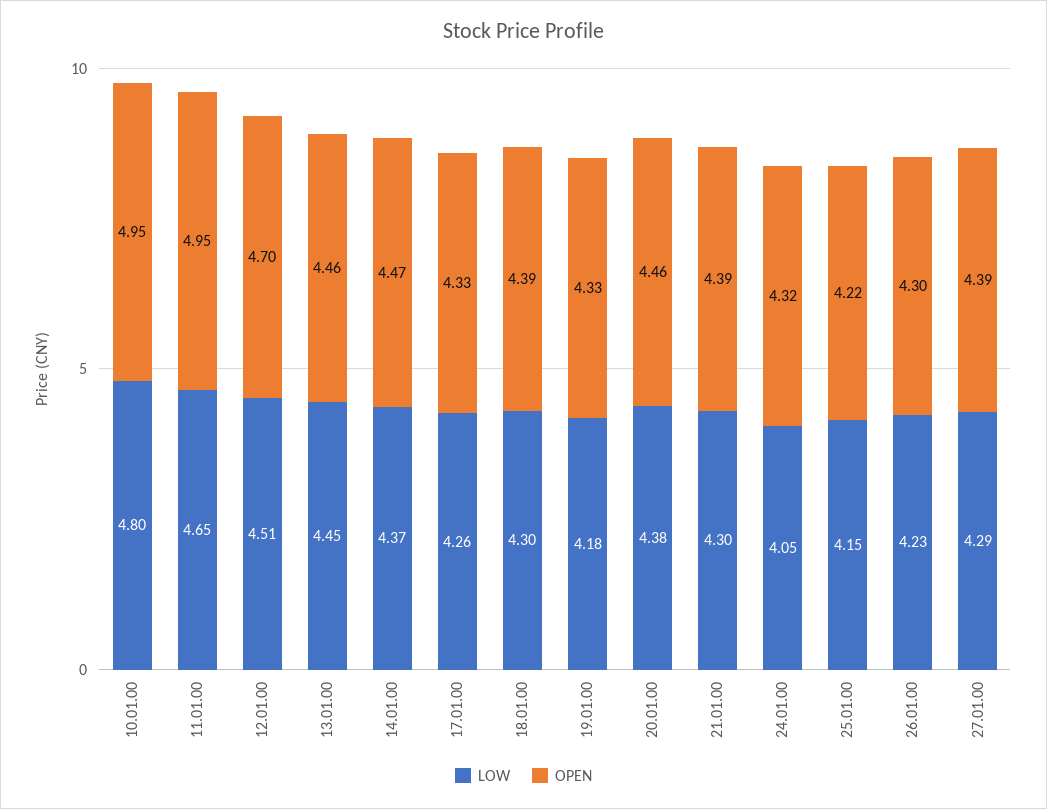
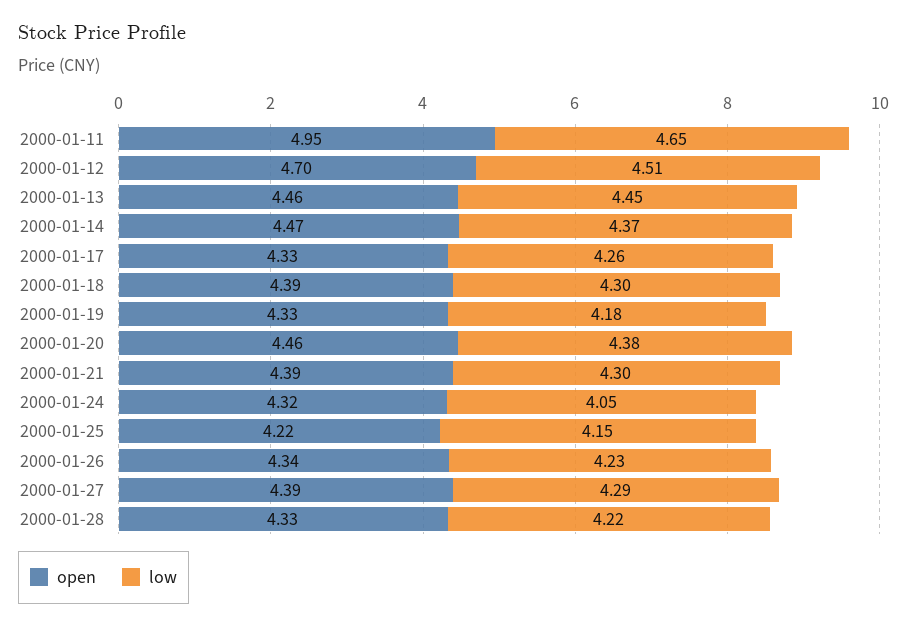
LOW, 10.01.00: 4.8 -> none
OPEN, 10.01.00: 4.95 -> none
OPEN, 26.01.00: 4.3 -> 4.34
OPEN, 2000-01-28: none -> 4.33
LOW, 2000-01-28: none -> 4.22

